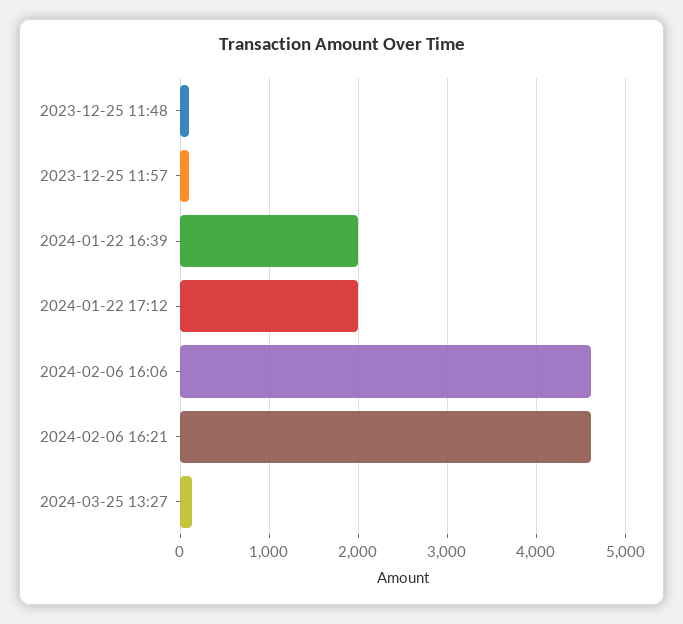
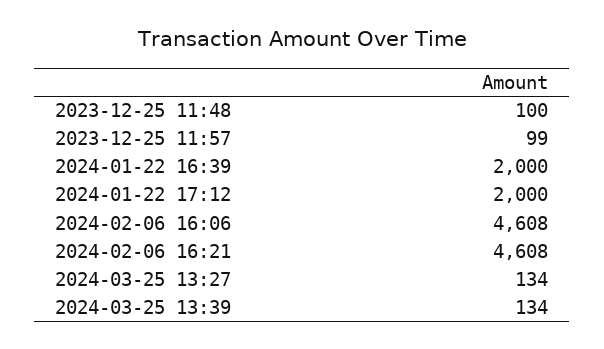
2024-03-25 13:39: none -> 134

